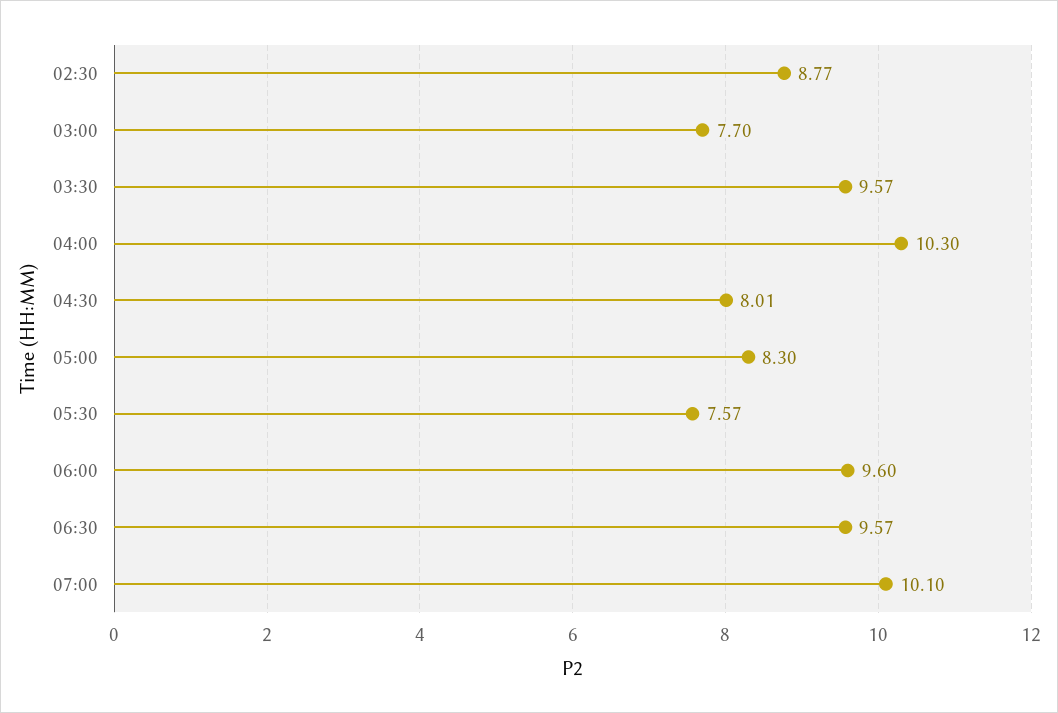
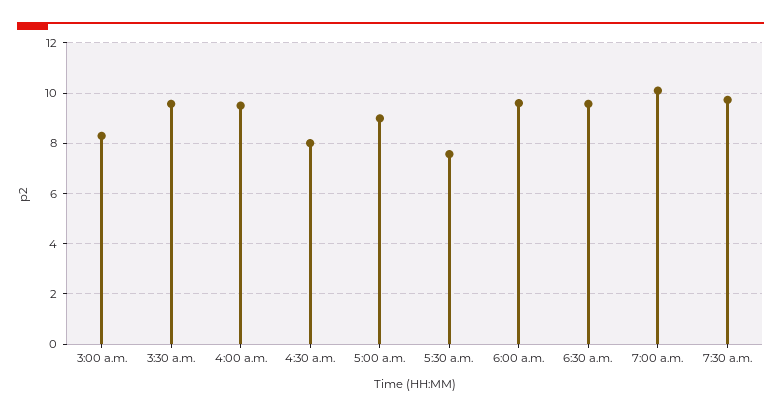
02:30: 8.77 -> none
03:00: 7.7 -> 8.25
04:00: 10.3 -> 9.5
05:00: 8.3 -> 9
7:30 a.m.: none -> 9.75

